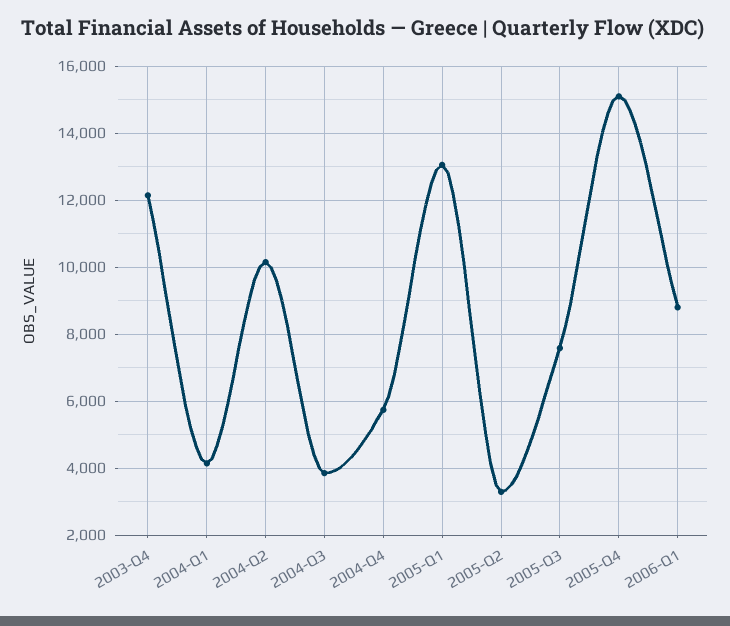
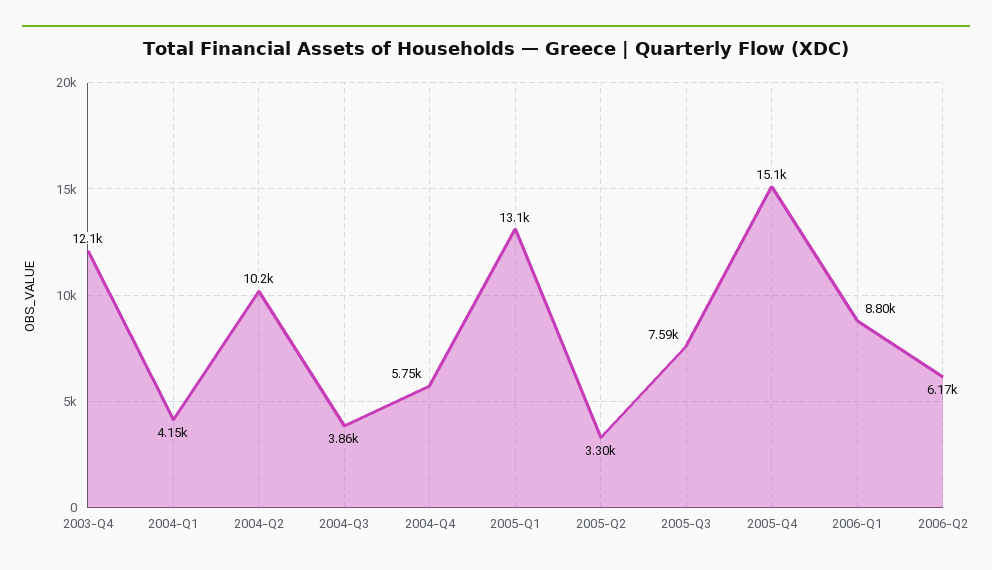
2006-Q2: none -> 6170

